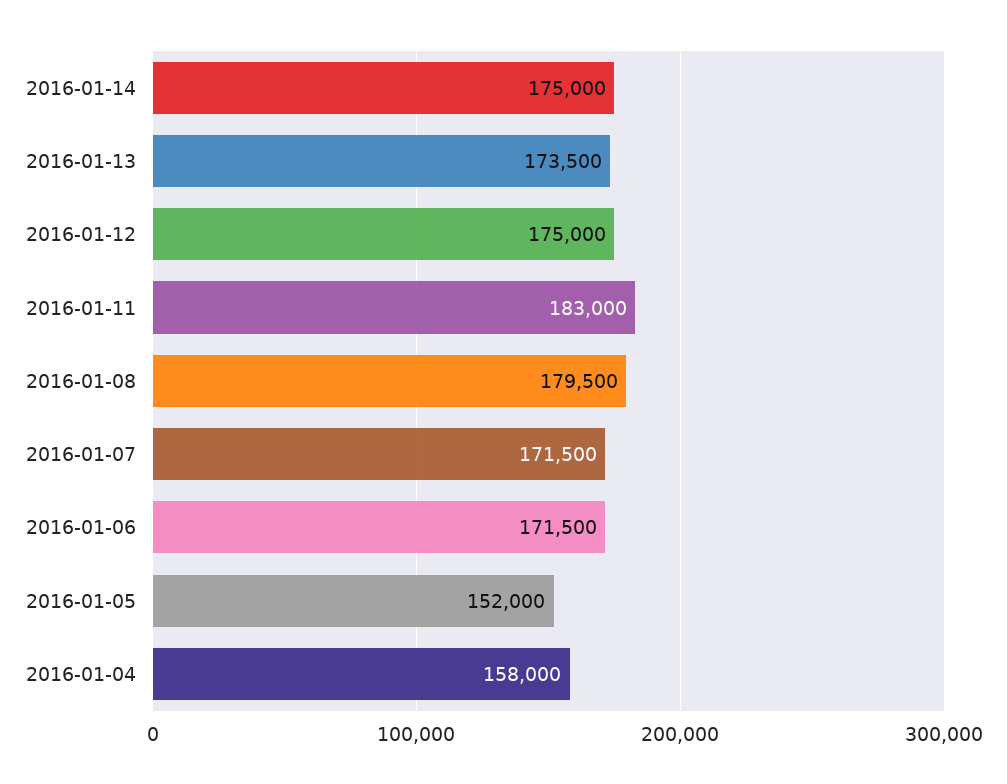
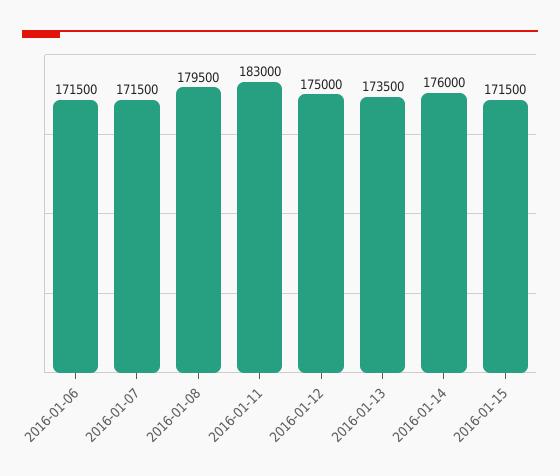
2016-01-14: 175000 -> 176000
2016-01-05: 152000 -> none
2016-01-04: 158000 -> none
2016-01-15: none -> 171500

